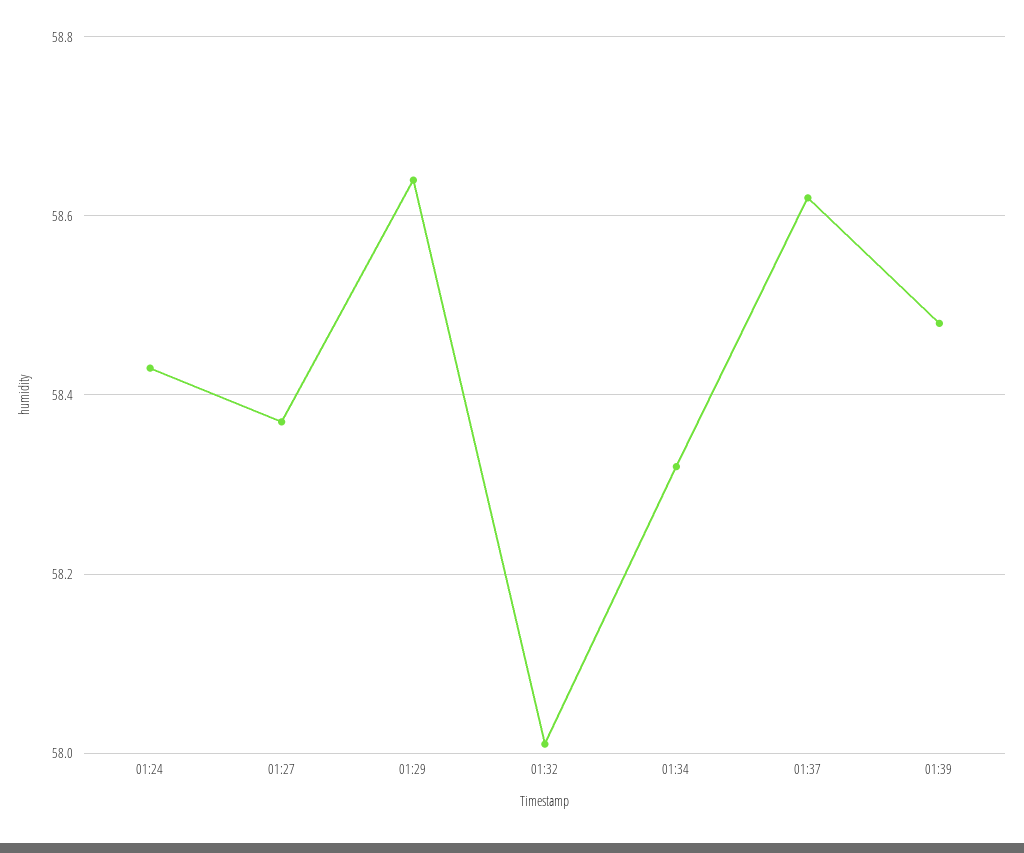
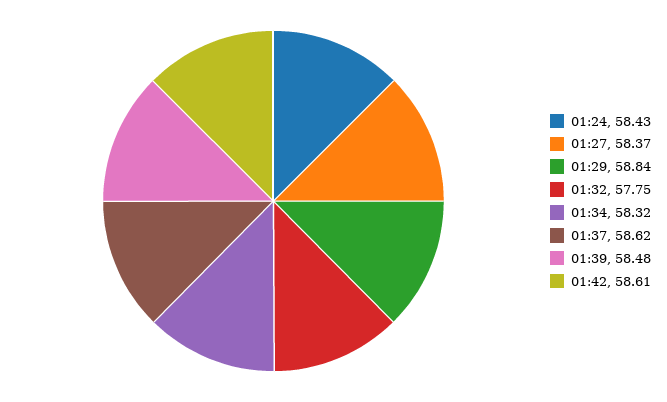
01:29: 58.65 -> 58.84
01:32: 58 -> 57.75
01:42: none -> 58.61

